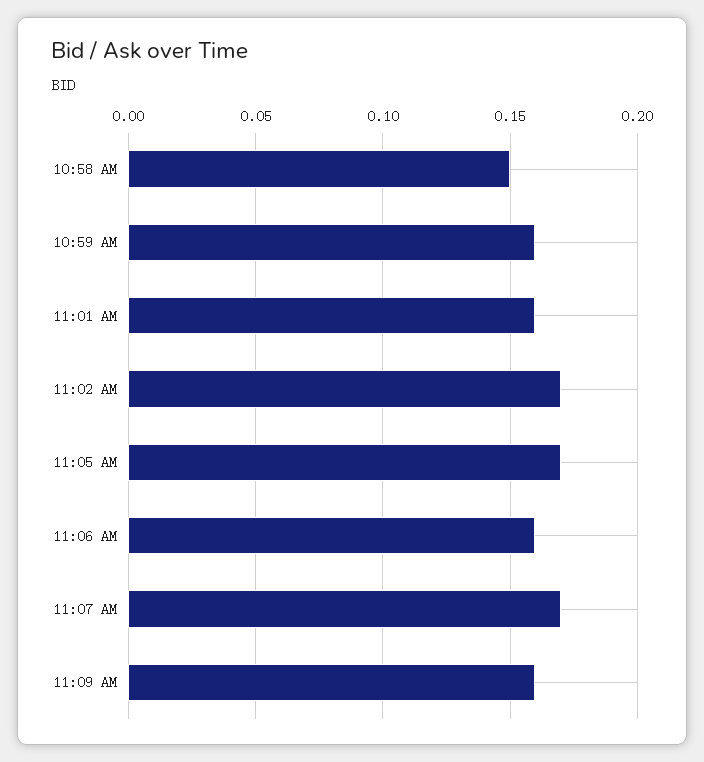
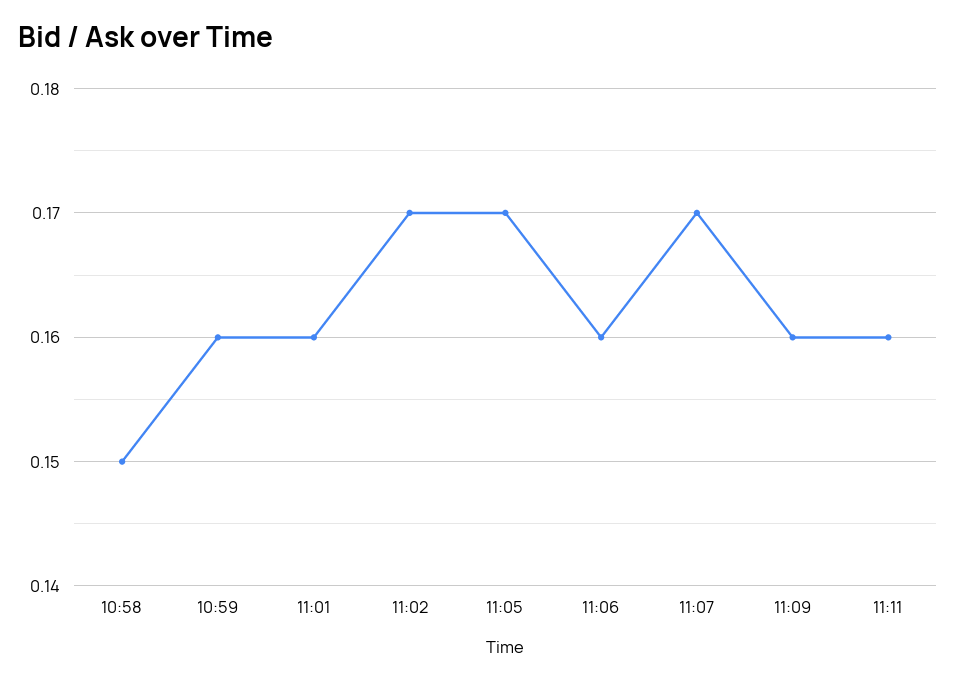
11:11: none -> 0.16

